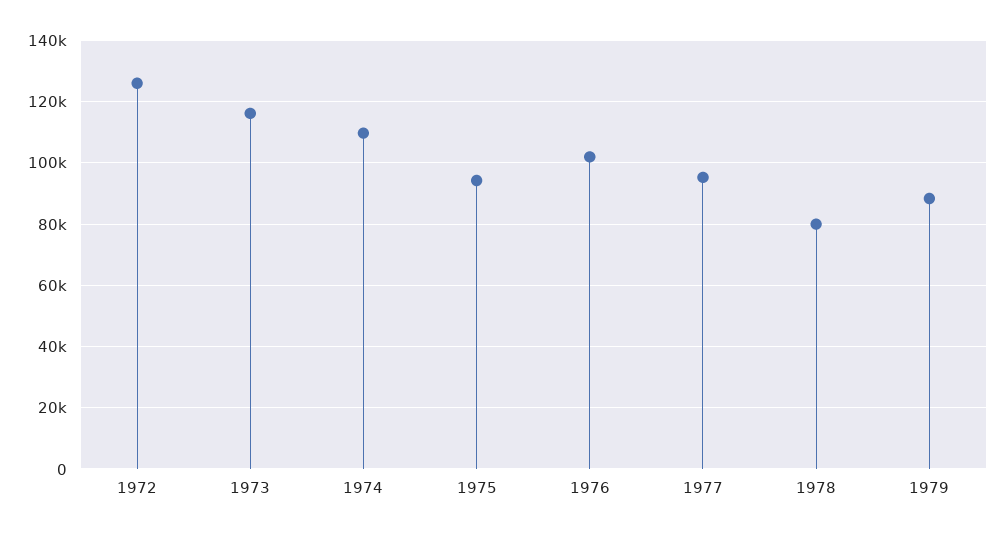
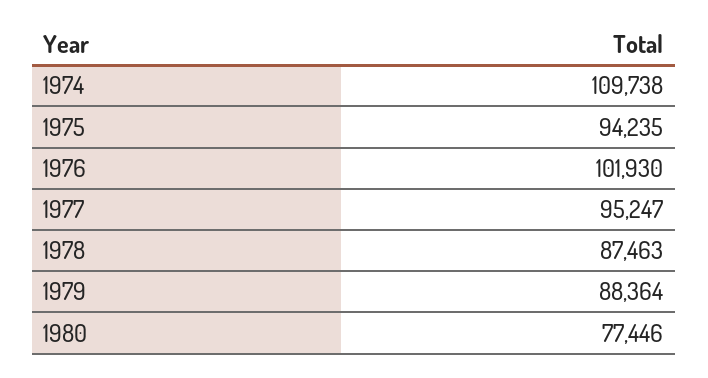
1972: 126000 -> none
1973: 116000 -> none
1978: 80000 -> 87463
1980: none -> 77446

